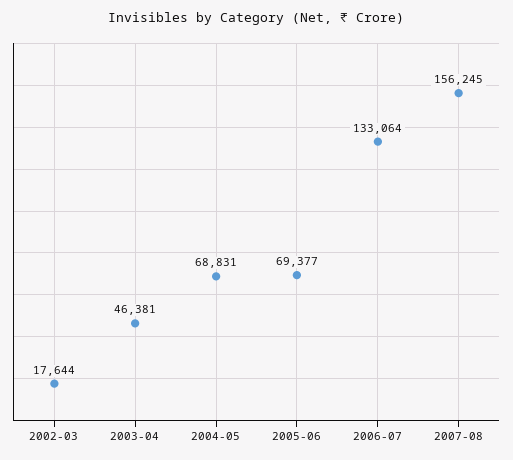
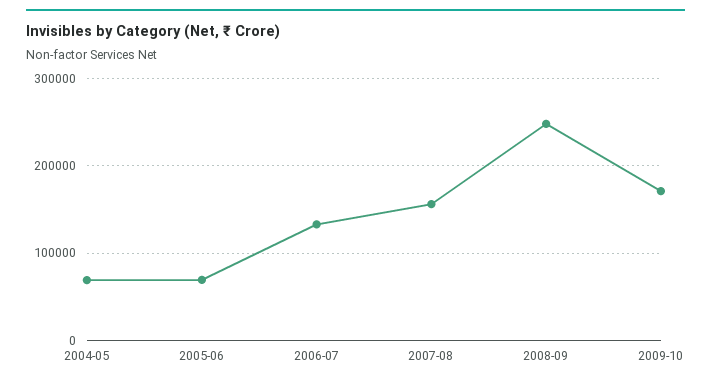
2002-03: 17644 -> none
2003-04: 46381 -> none
2008-09: none -> 250000
2009-10: none -> 170000

